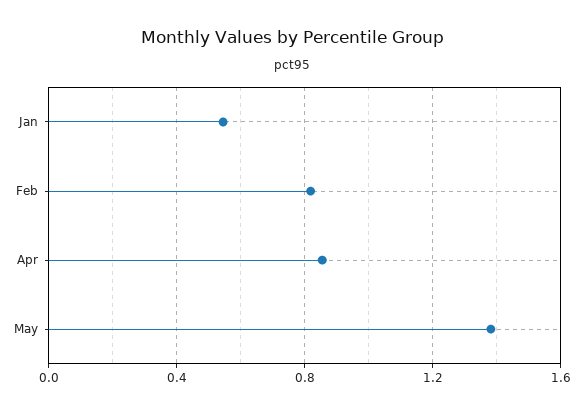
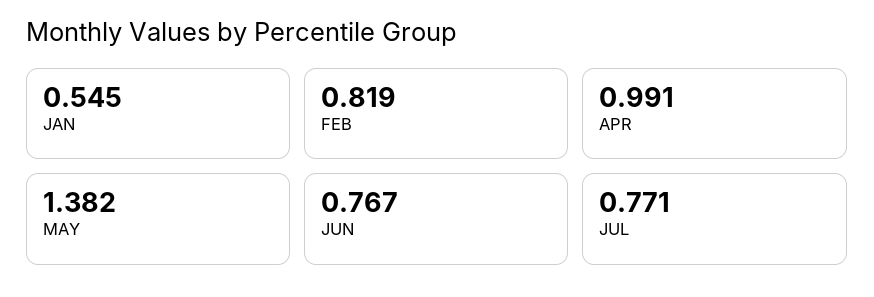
Apr: 0.85 -> 0.991
JUN: none -> 0.767
JUL: none -> 0.771

